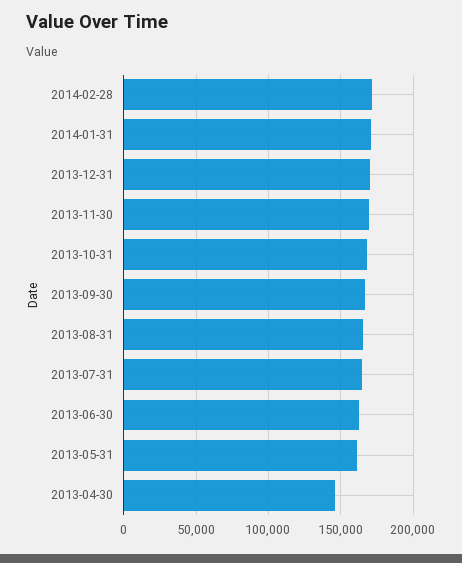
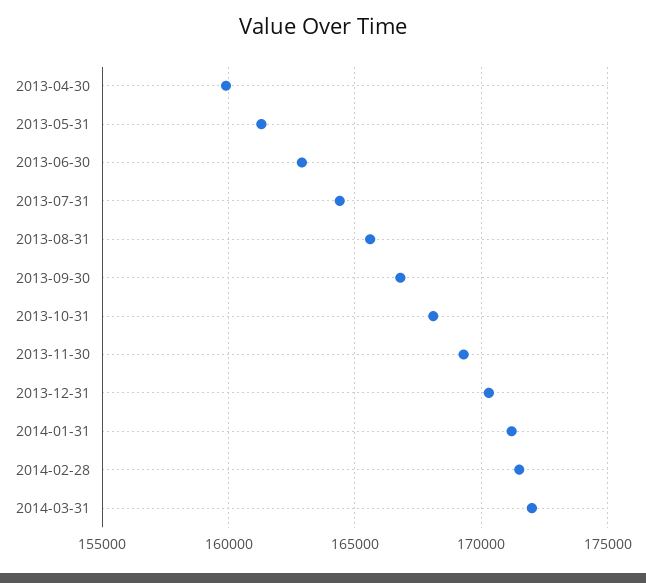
2013-04-30: 145000 -> 160000
2014-03-31: none -> 172000

